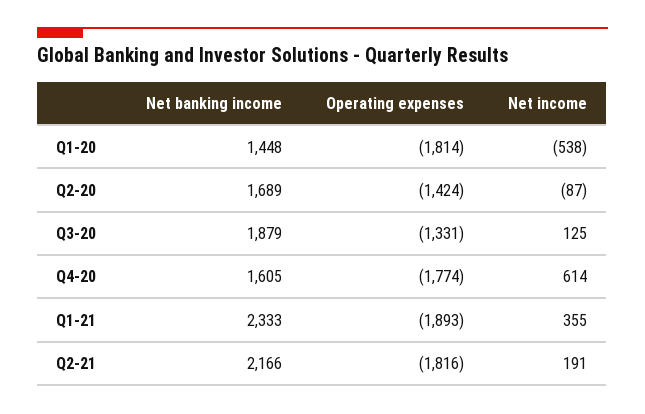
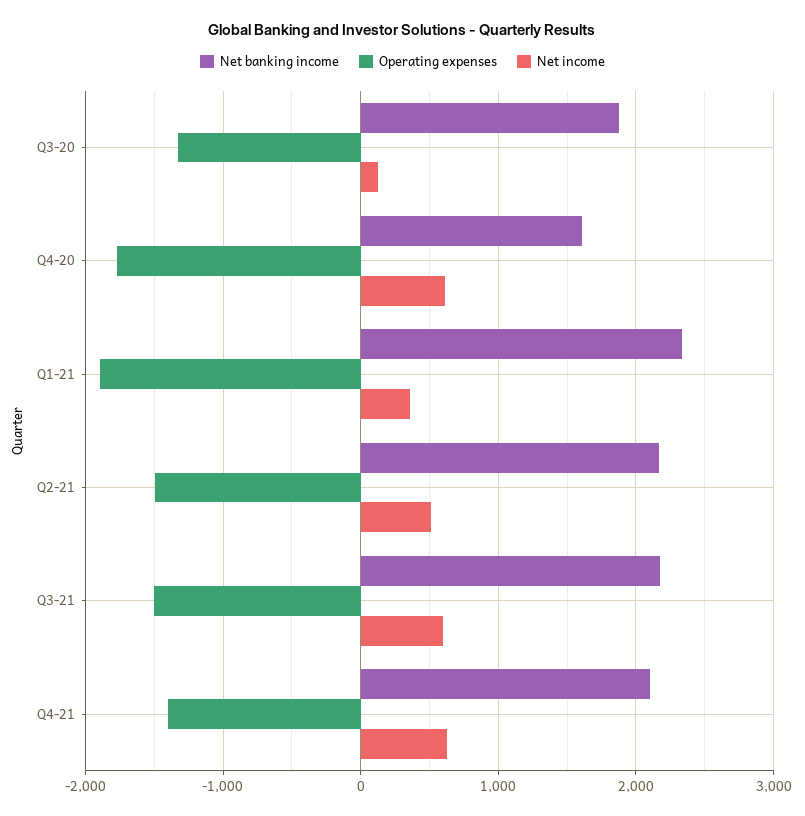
Net banking income, Q1-20: 1448 -> none
Operating expenses, Q1-20: -1814 -> none
Net income, Q1-20: -538 -> none
Net banking income, Q2-20: 1689 -> none
Operating expenses, Q2-20: -1424 -> none
Net income, Q2-20: -87 -> none
Operating expenses, Q2-21: -1816 -> -1500
Net income, Q2-21: 191 -> 500
Net banking income, Q3-21: none -> 2200
Operating expenses, Q3-21: none -> -1500
Net income, Q3-21: none -> 600
Net banking income, Q4-21: none -> 2100
Operating expenses, Q4-21: none -> -1400
Net income, Q4-21: none -> 600

